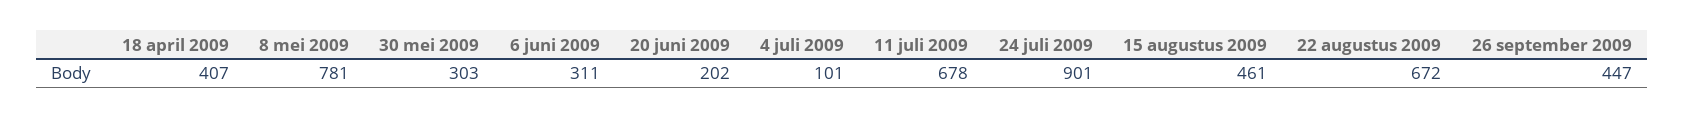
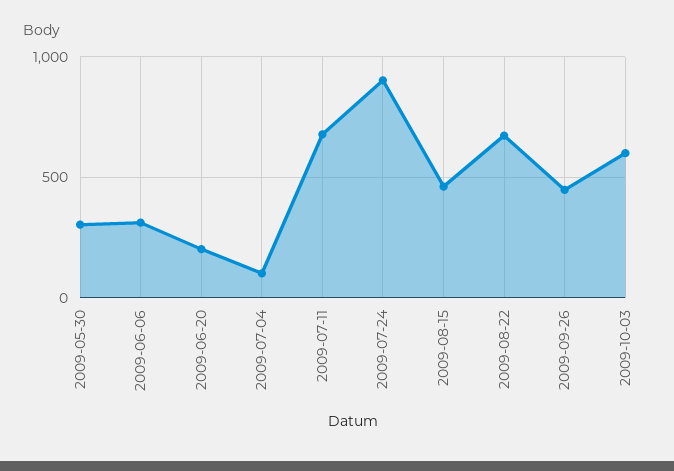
18 april 2009: 407 -> none
8 mei 2009: 781 -> none
2009-10-03: none -> 600

